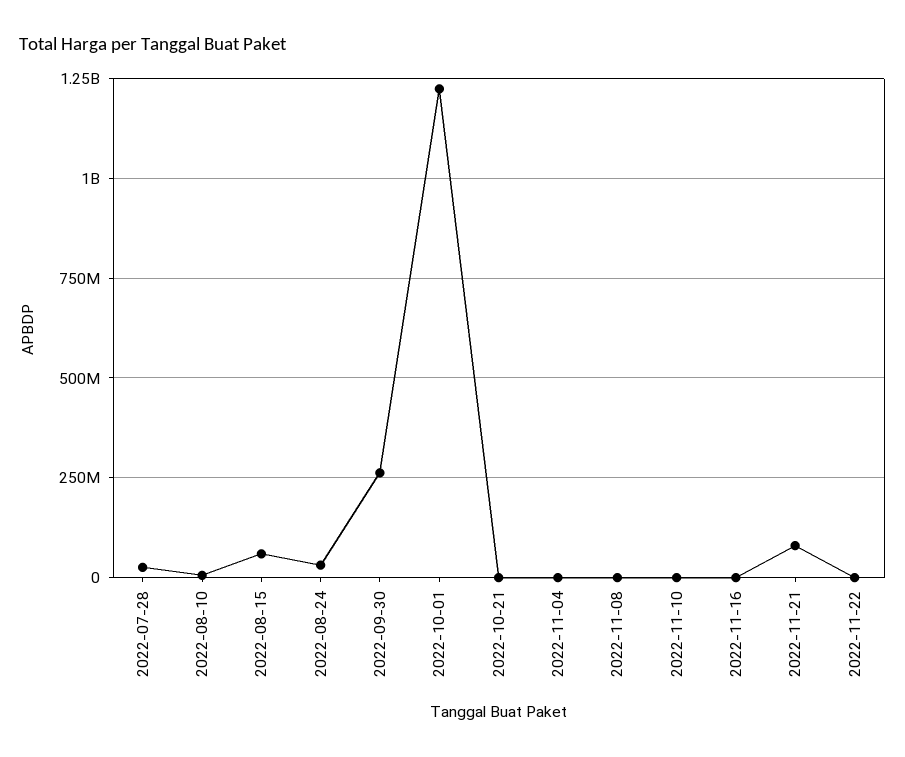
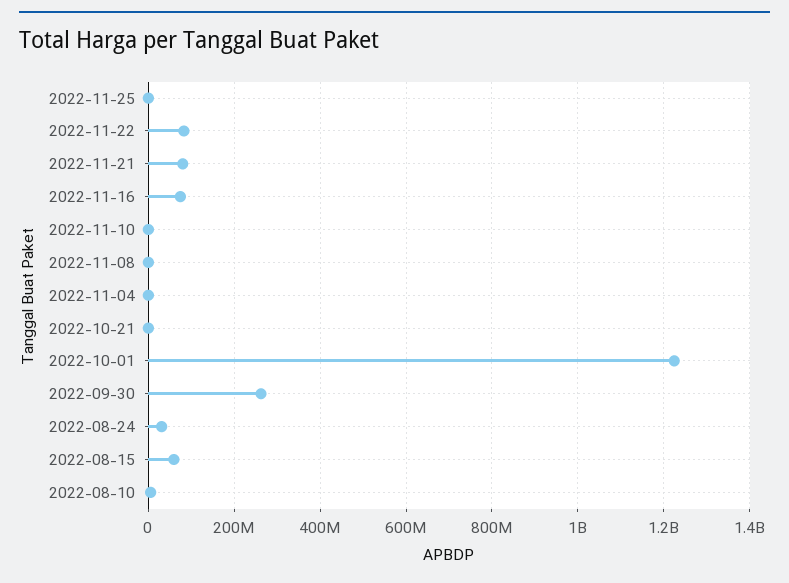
2022-07-28: 25000000 -> none
2022-11-16: 0 -> 80000000
2022-11-22: 0 -> 80000000
2022-11-25: none -> 0

